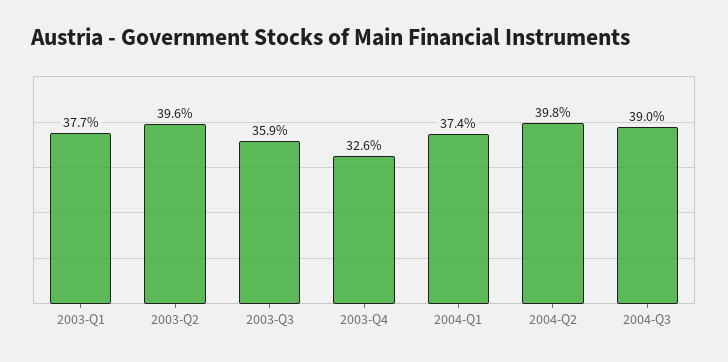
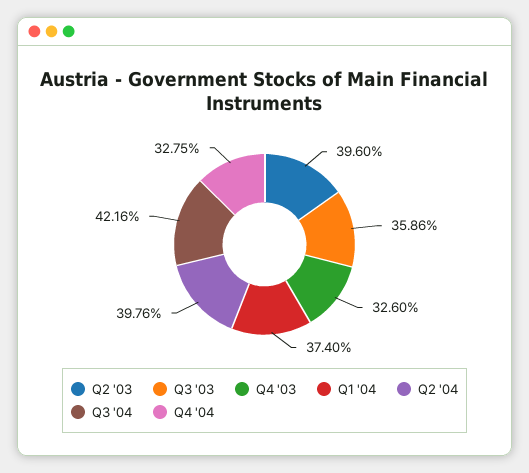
2003-Q1: 37.7 -> none
2004-Q3: 39 -> 42.16
Q4 '04: none -> 32.75

